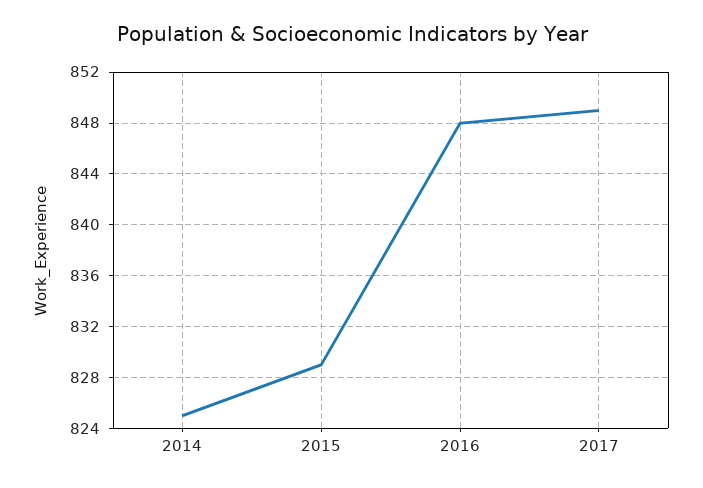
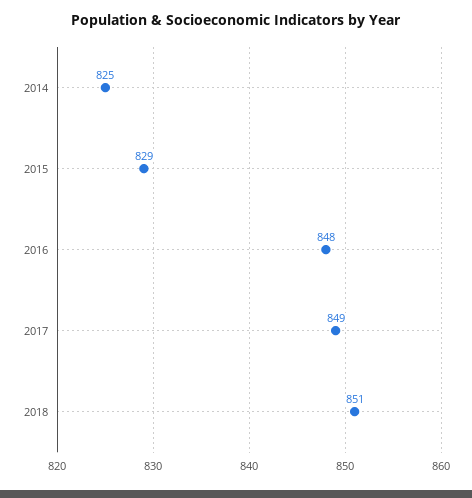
2018: none -> 851

